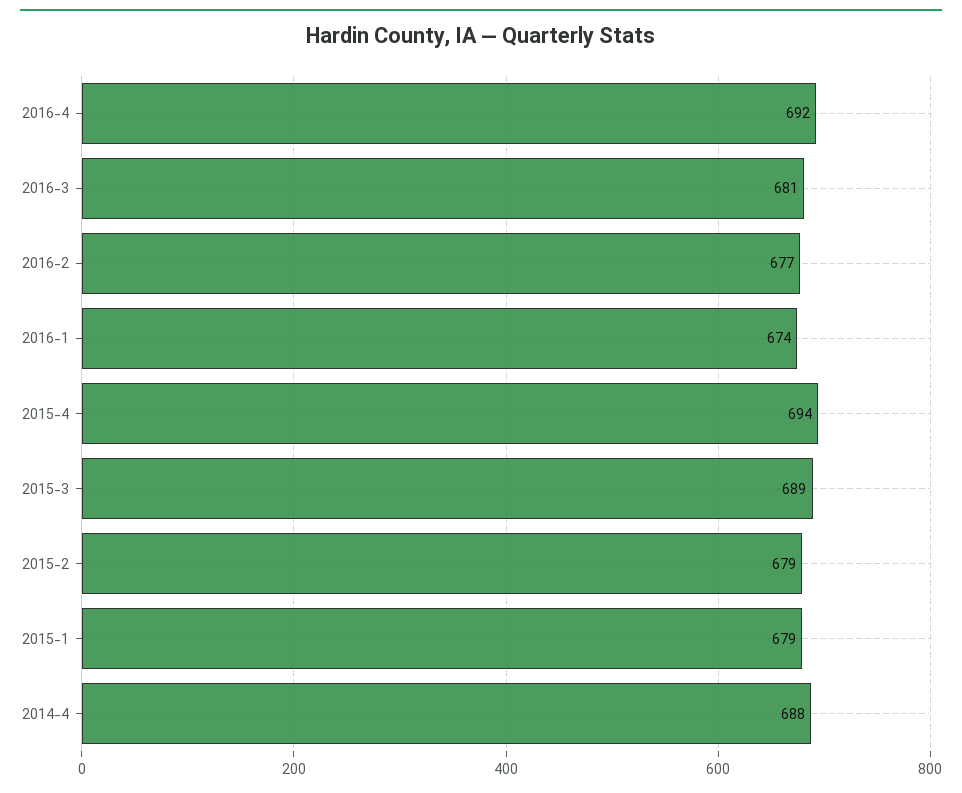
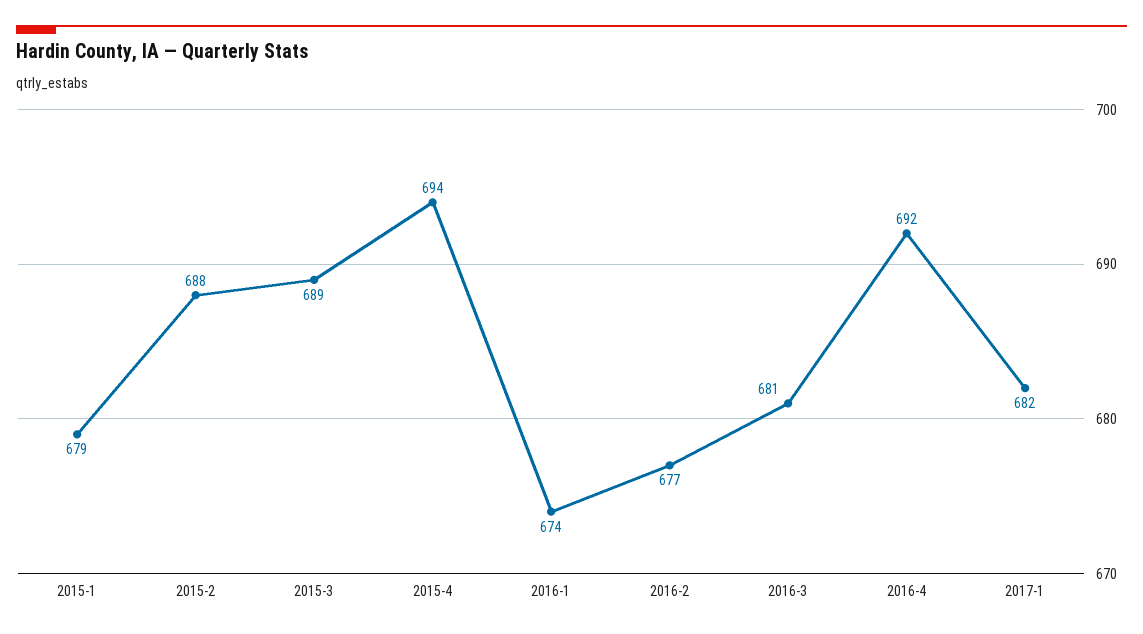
2015-2: 679 -> 688
2014-4: 688 -> none
2017-1: none -> 682

